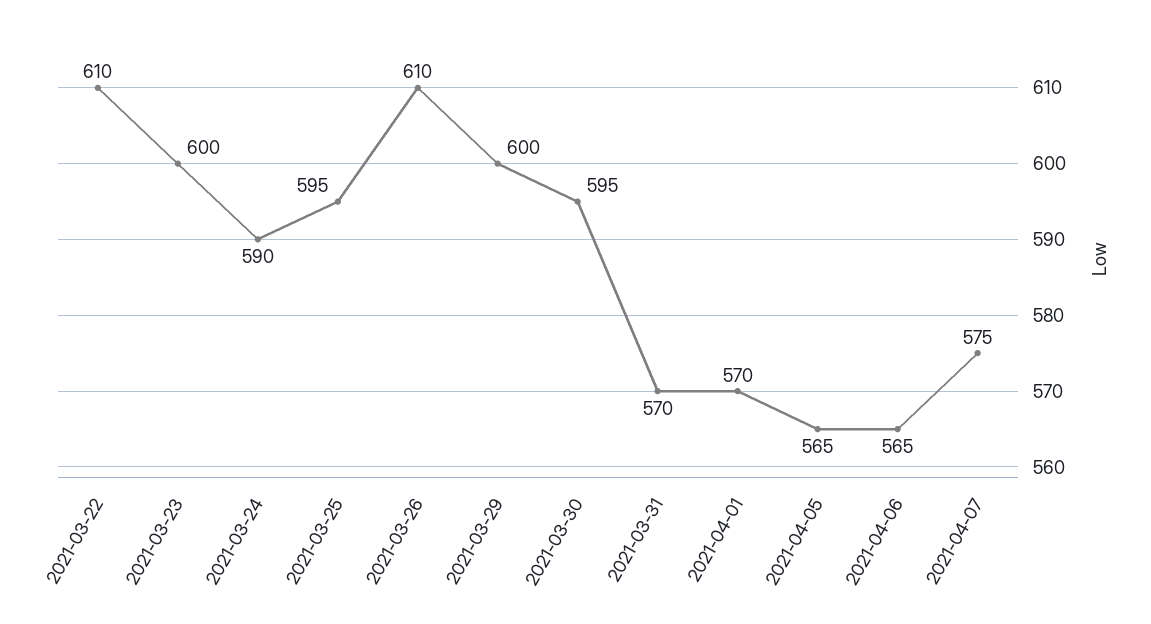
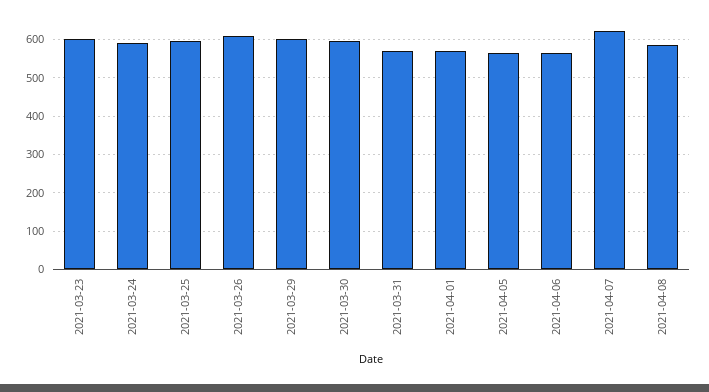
2021-03-22: 610 -> none
2021-04-07: 575 -> 620
2021-04-08: none -> 580

